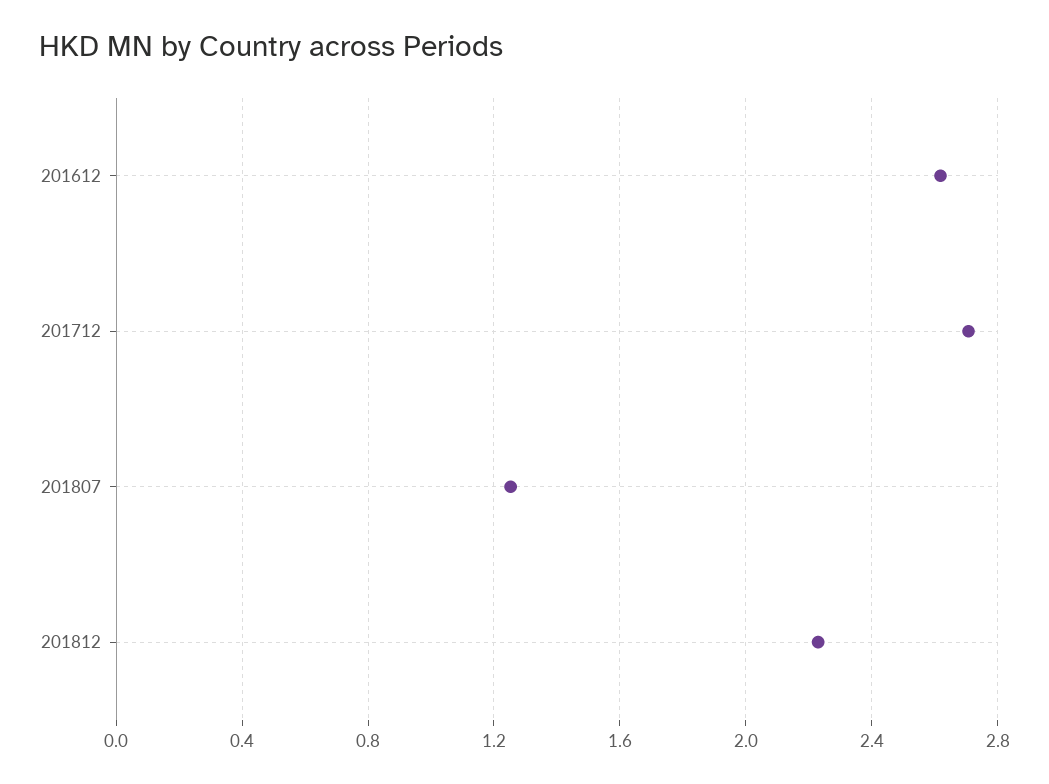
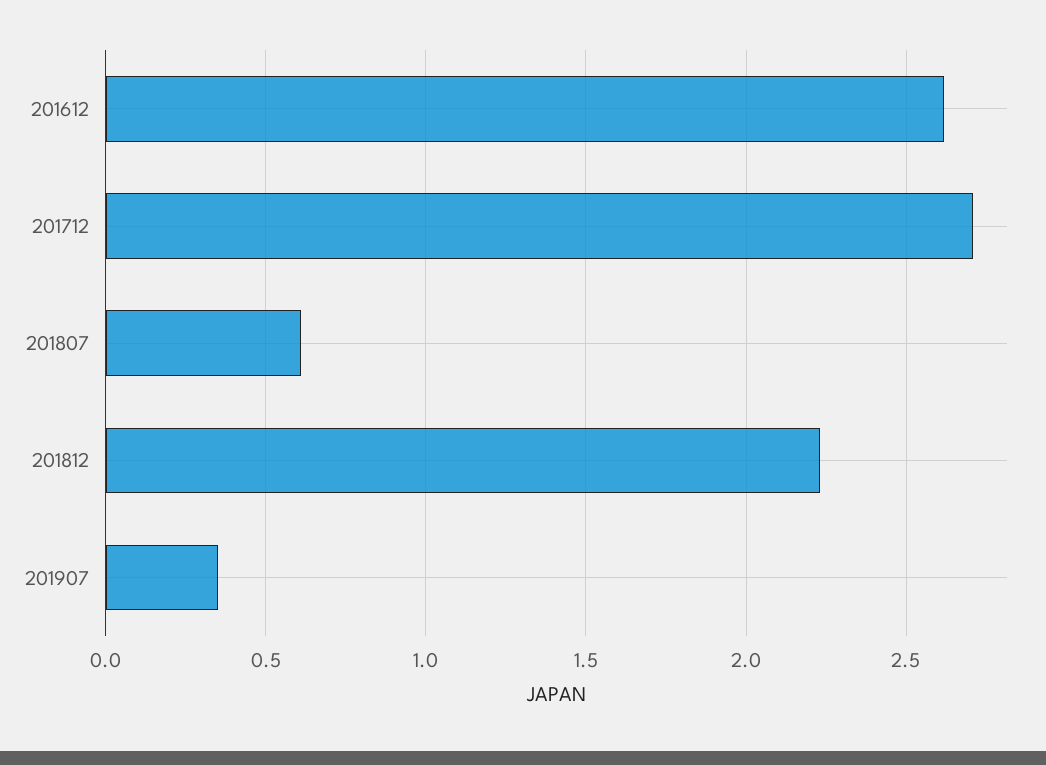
201807: 1.25 -> 0.6
201907: none -> 0.35

